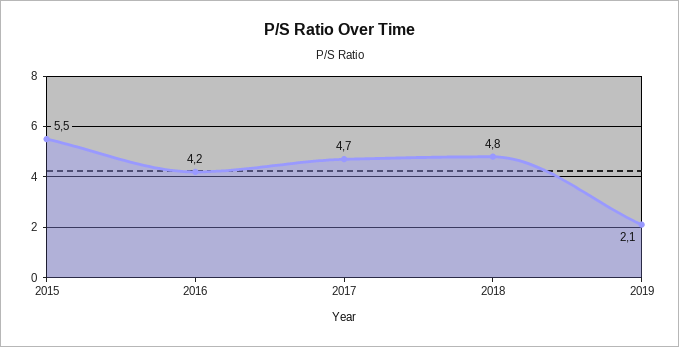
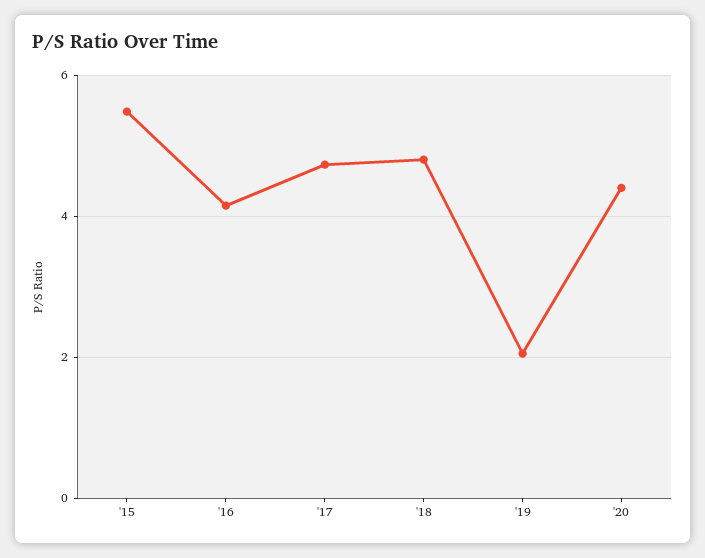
'20: none -> 4.4

